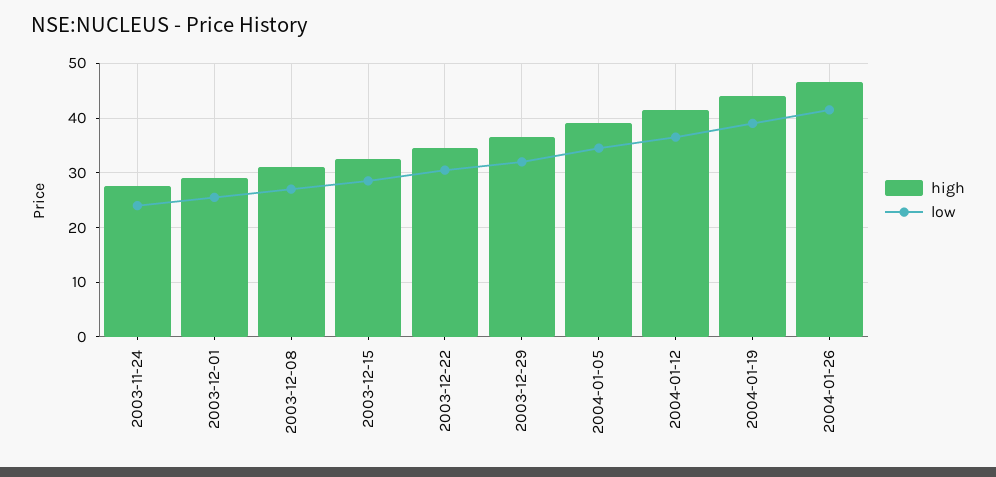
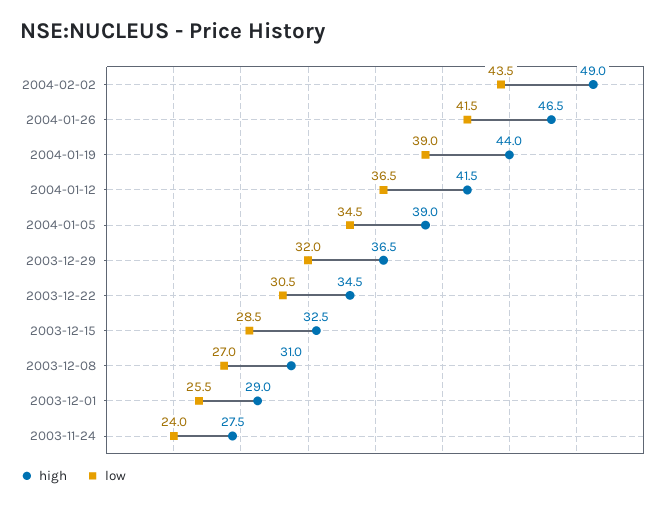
high, 2004-02-02: none -> 49
low, 2004-02-02: none -> 43.5

